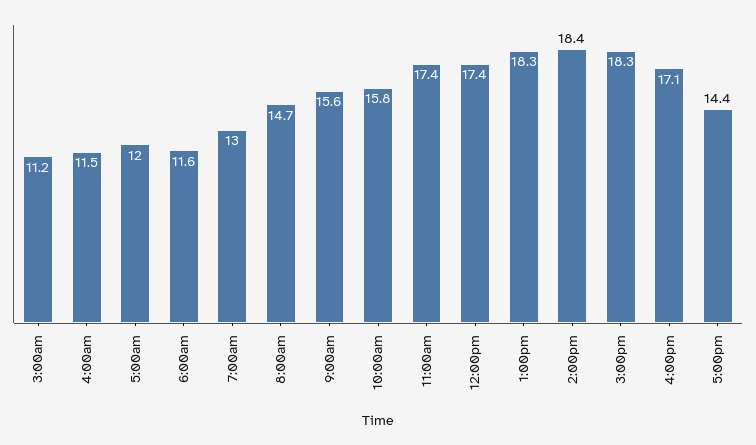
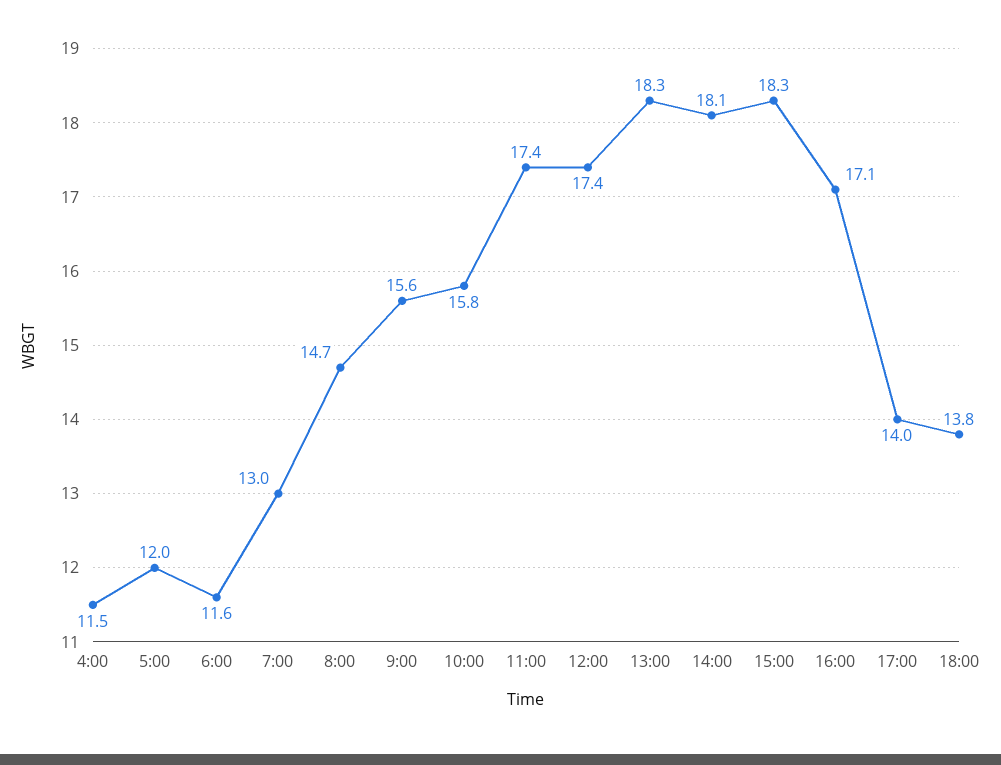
3:00am: 11.2 -> none
2:00pm: 18.4 -> 18.1
5:00pm: 14.4 -> 14
18:00: none -> 13.8

